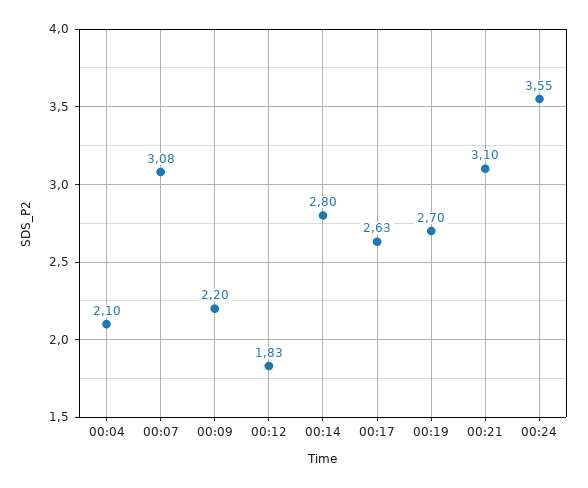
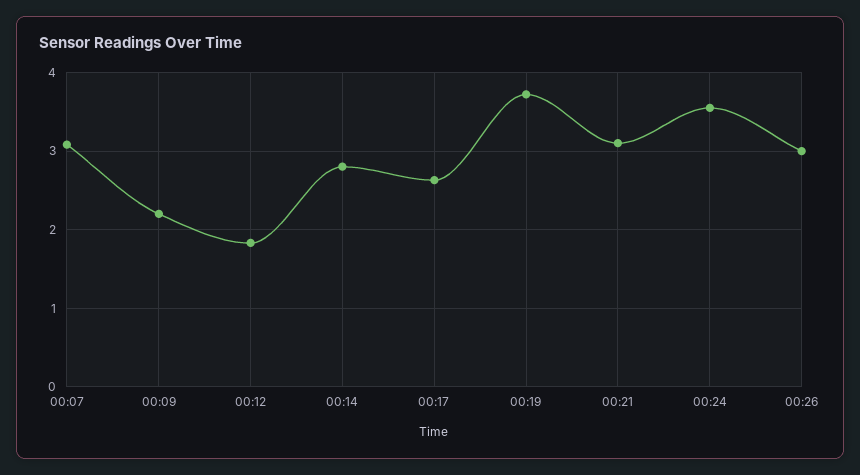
00:04: 2.1 -> none
00:19: 2.7 -> 3.7
00:26: none -> 3

